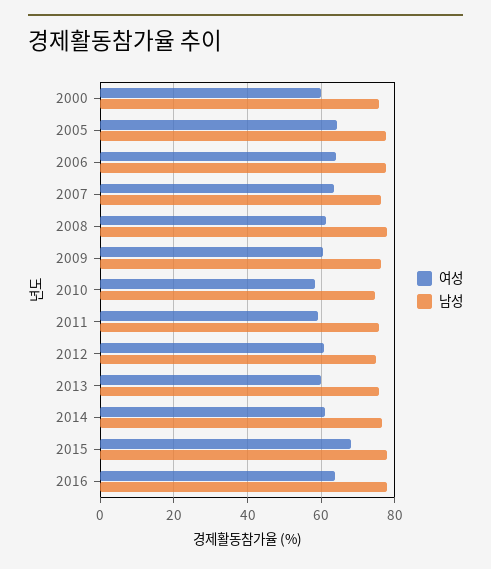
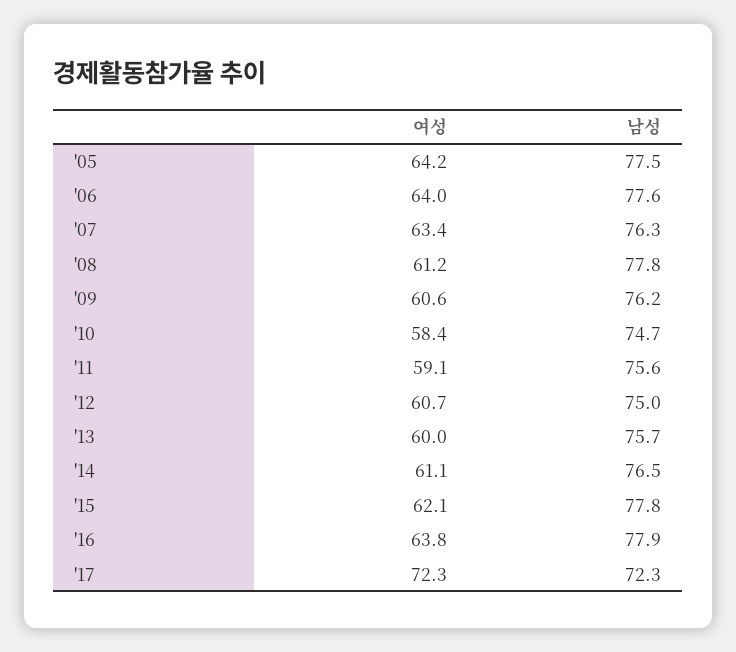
여성, 2000: 60 -> none
남성, 2000: 76 -> none
여성, 2015: 68 -> 62.1
여성, '17: none -> 72.3
남성, '17: none -> 72.3

